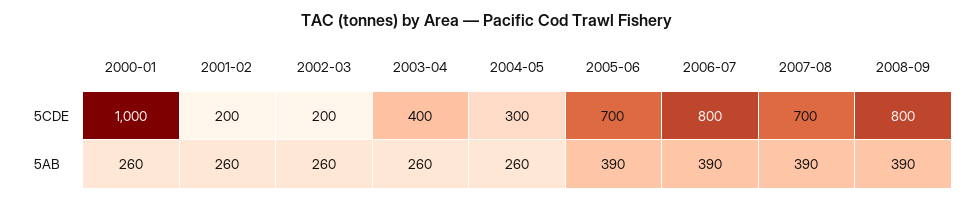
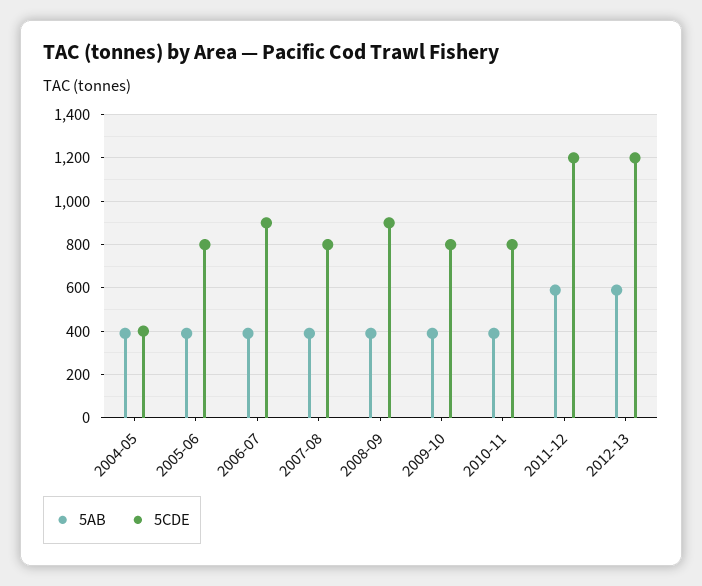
5CDE, 2000-01: 1000 -> none
5CDE, 2001-02: 200 -> none
5CDE, 2002-03: 200 -> none
5CDE, 2003-04: 400 -> none
5CDE, 2004-05: 300 -> 400
5CDE, 2005-06: 700 -> 800
5CDE, 2006-07: 800 -> 900
5CDE, 2007-08: 700 -> 800
5CDE, 2008-09: 800 -> 900
5AB, 2000-01: 260 -> none
5AB, 2001-02: 260 -> none
5AB, 2002-03: 260 -> none
5AB, 2003-04: 260 -> none
5AB, 2004-05: 260 -> 400
5AB, 2009-10: none -> 400
5CDE, 2009-10: none -> 800
5AB, 2010-11: none -> 400
5CDE, 2010-11: none -> 800
5AB, 2011-12: none -> 600
5CDE, 2011-12: none -> 1200
5AB, 2012-13: none -> 600
5CDE, 2012-13: none -> 1200

